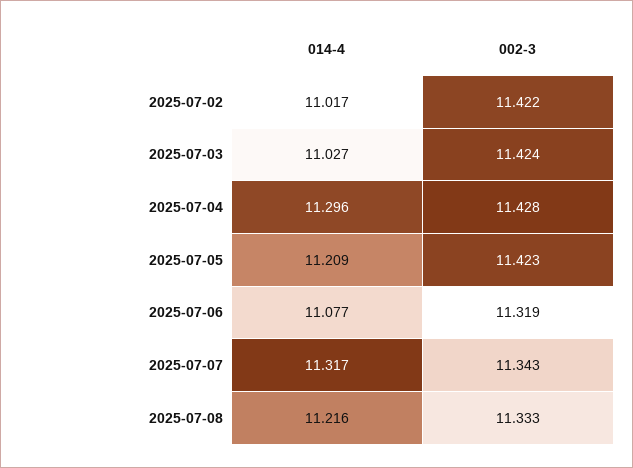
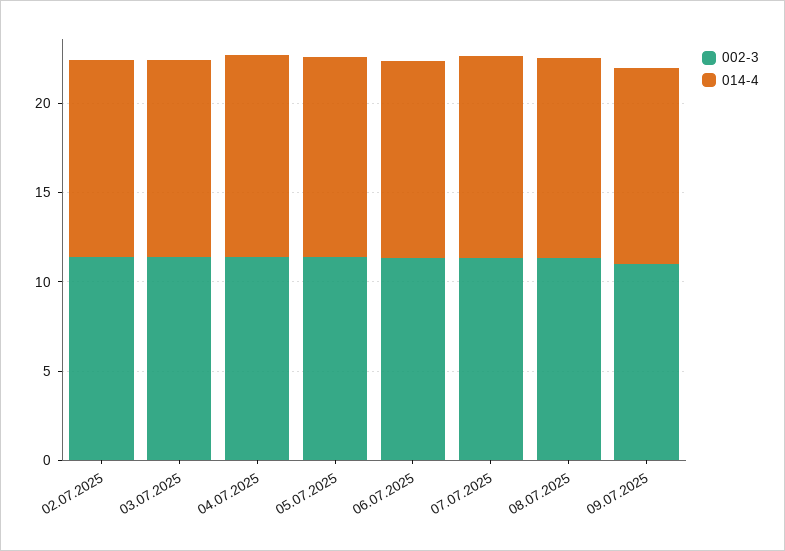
002-3, 09.07.2025: none -> 11
014-4, 09.07.2025: none -> 11

